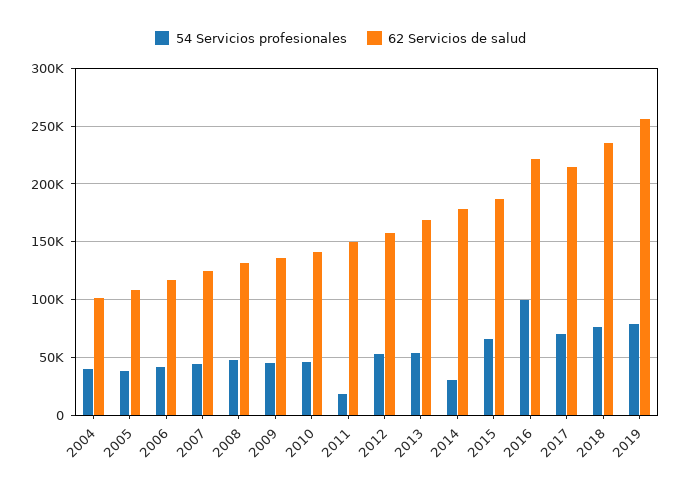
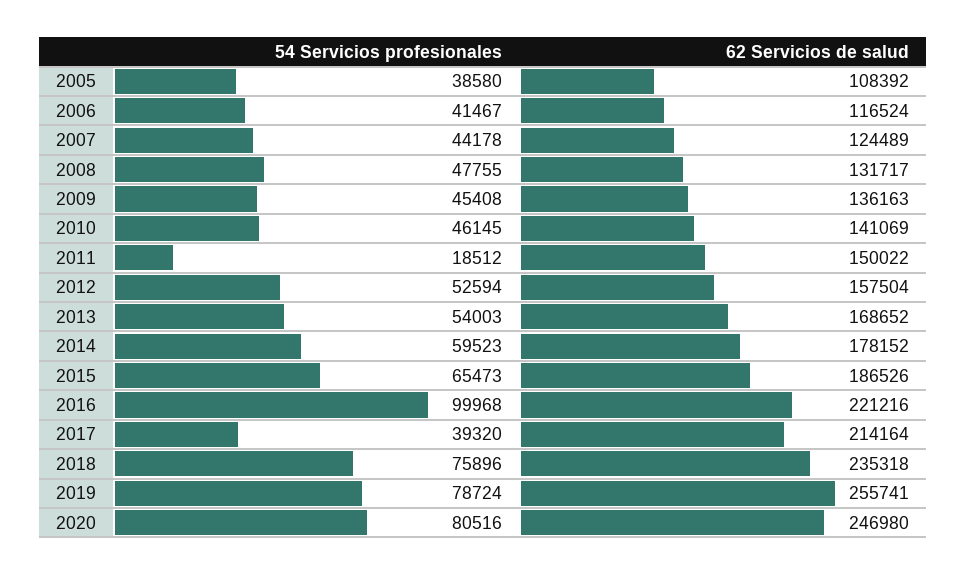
54 Servicios profesionales, 2004: 40000 -> none
62 Servicios de salud, 2004: 100000 -> none
54 Servicios profesionales, 2014: 30000 -> 59523
54 Servicios profesionales, 2017: 70000 -> 39320
54 Servicios profesionales, 2020: none -> 80516
62 Servicios de salud, 2020: none -> 246980

